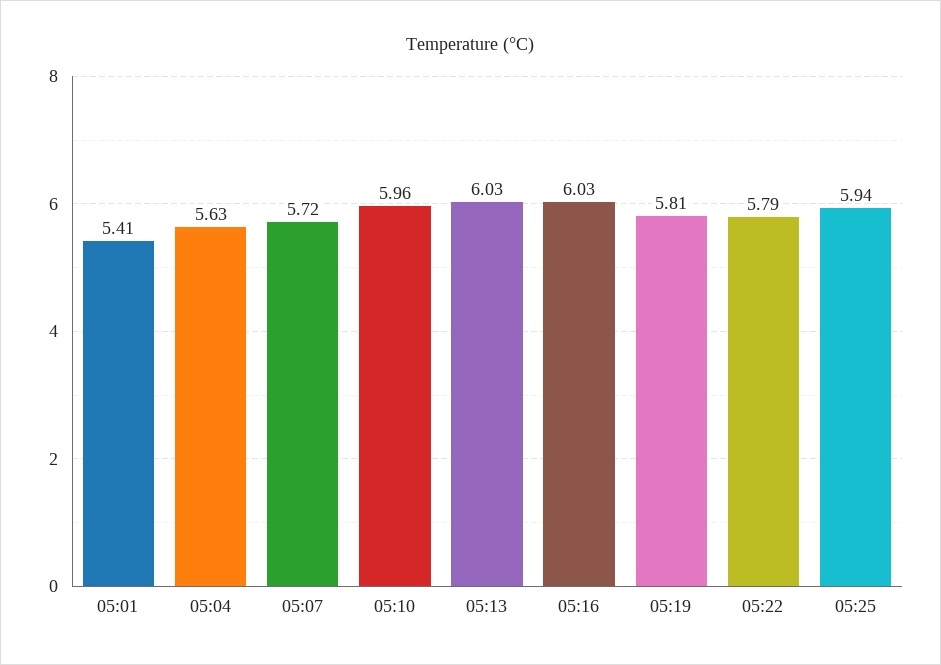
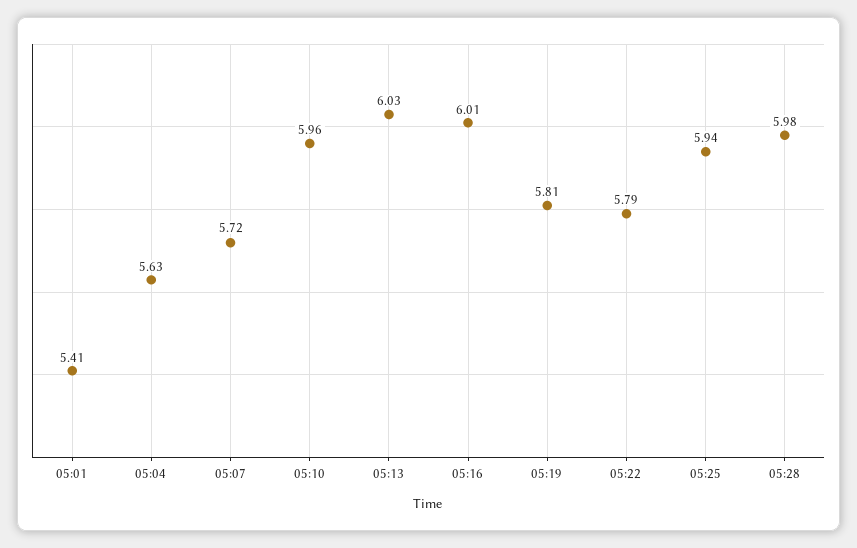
05:16: 6.03 -> 6.01
05:28: none -> 5.98

